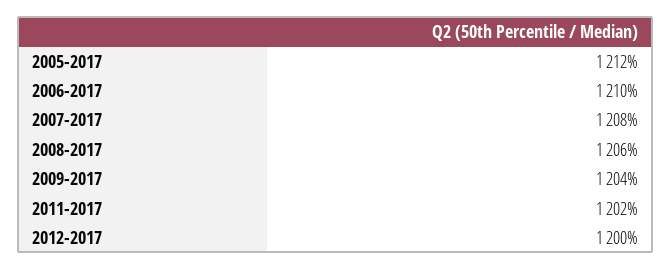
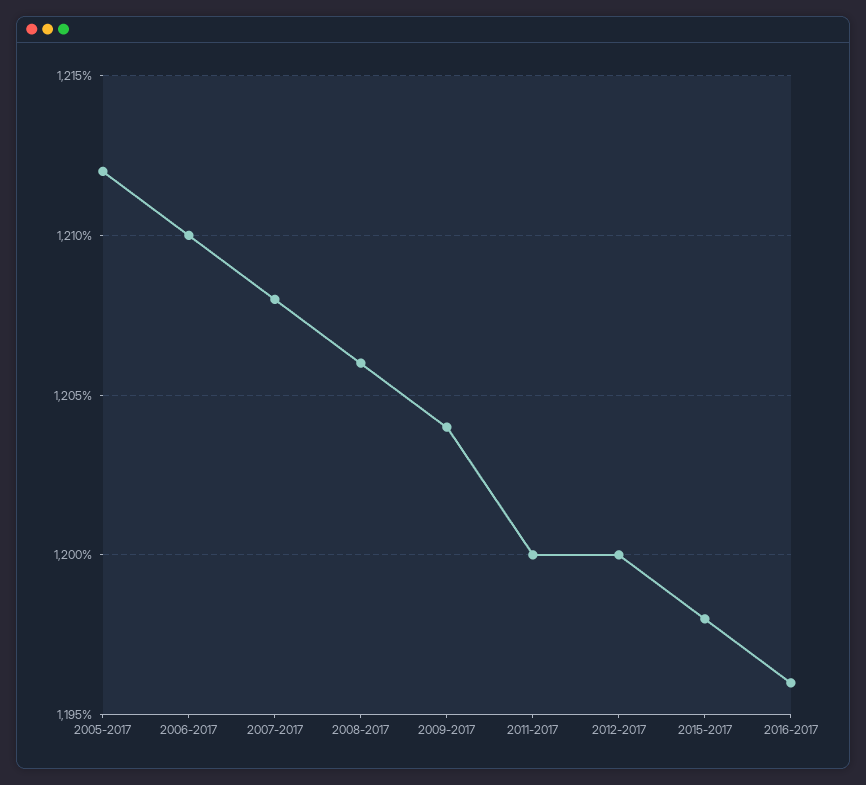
2011-2017: 1202 -> 1200
2015-2017: none -> 1198
2016-2017: none -> 1196

